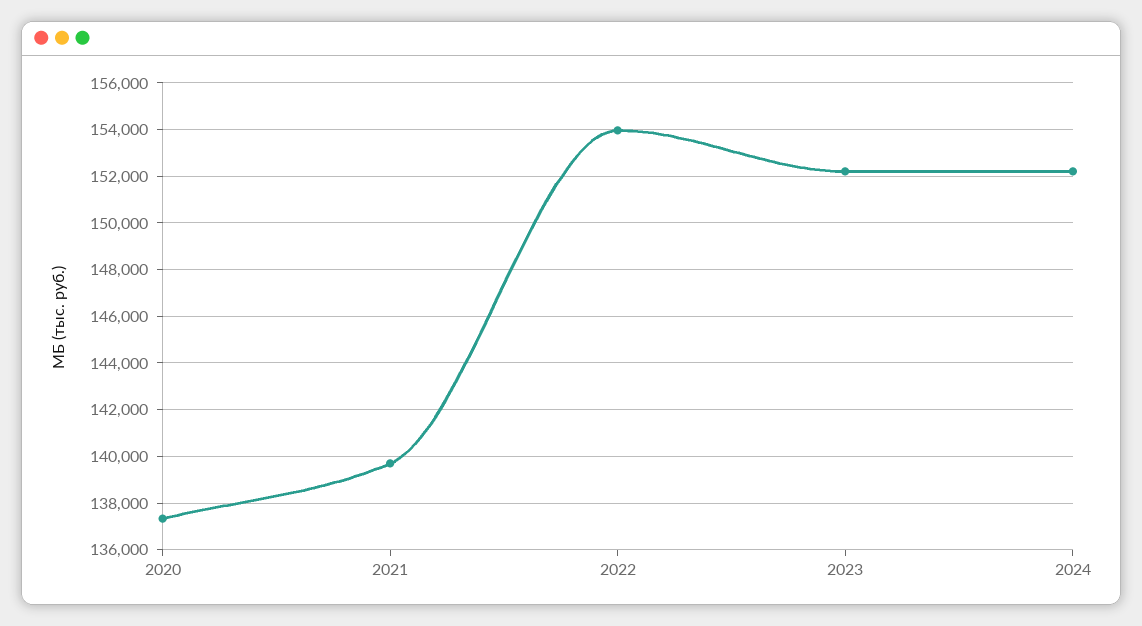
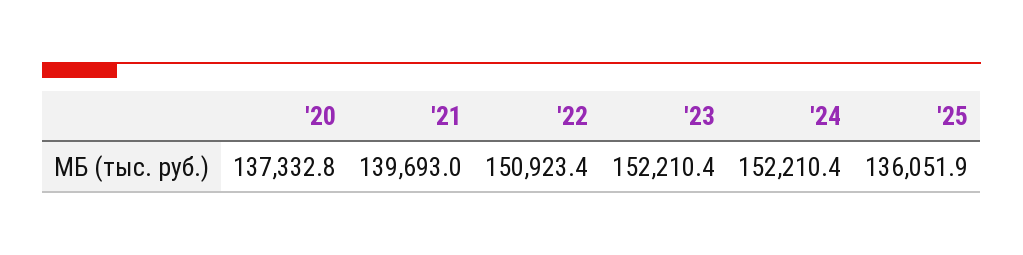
2022: 154000 -> 150923.4
'25: none -> 136051.9

